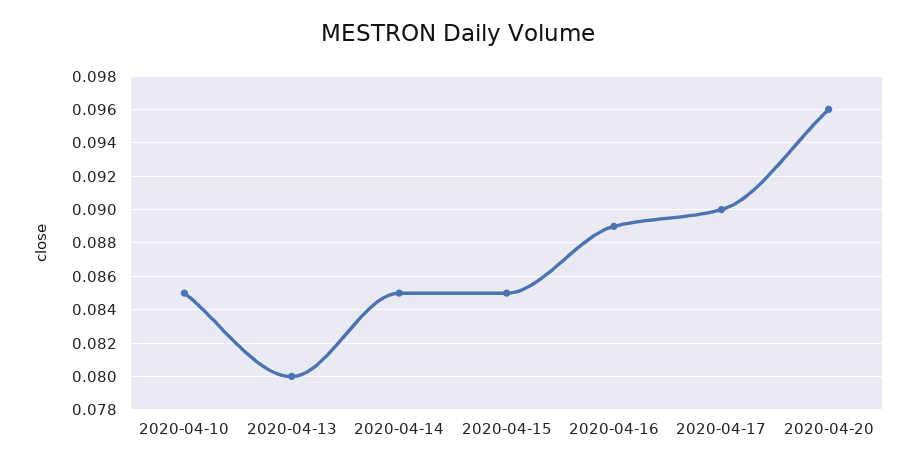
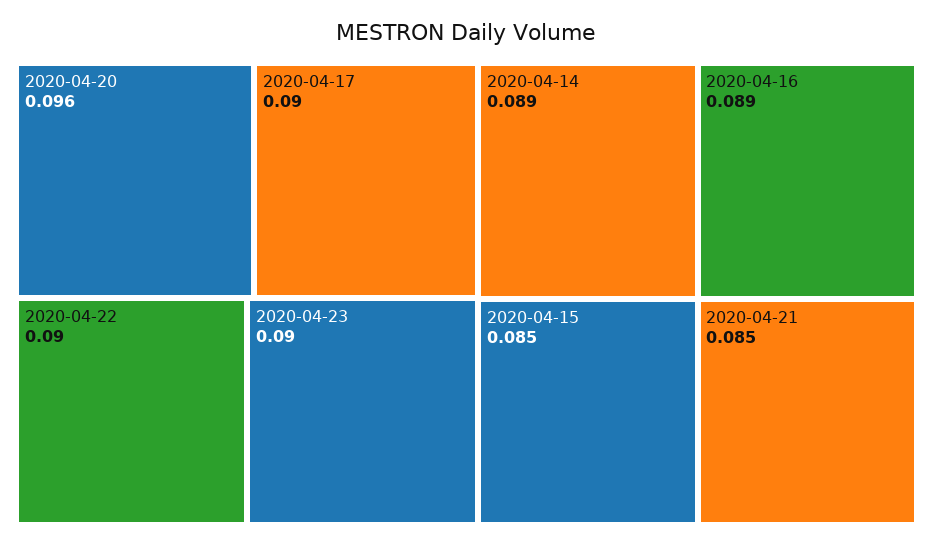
2020-04-10: 0.085 -> none
2020-04-13: 0.08 -> none
2020-04-14: 0.085 -> 0.089
2020-04-22: none -> 0.09
2020-04-23: none -> 0.09
2020-04-21: none -> 0.085

